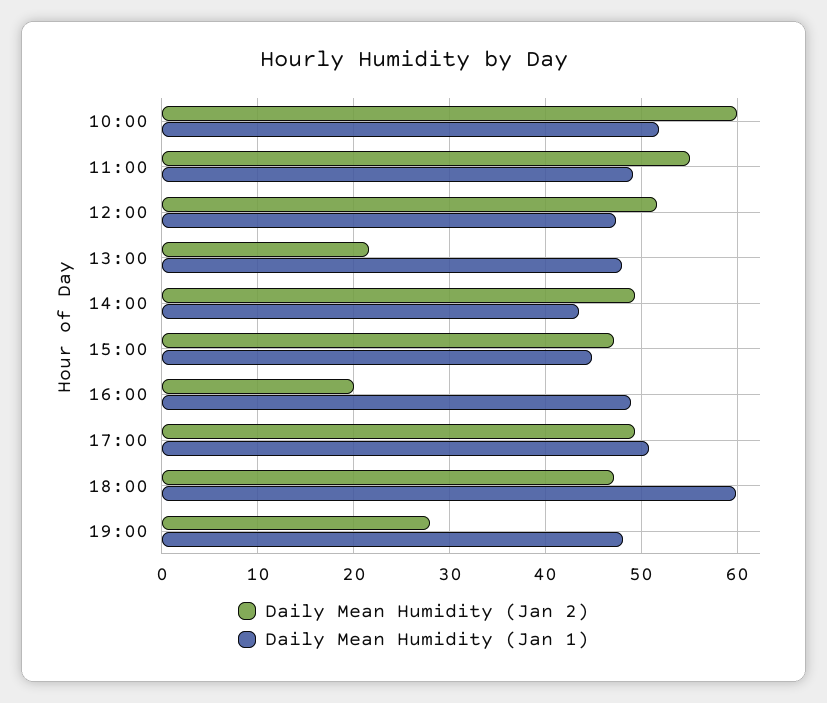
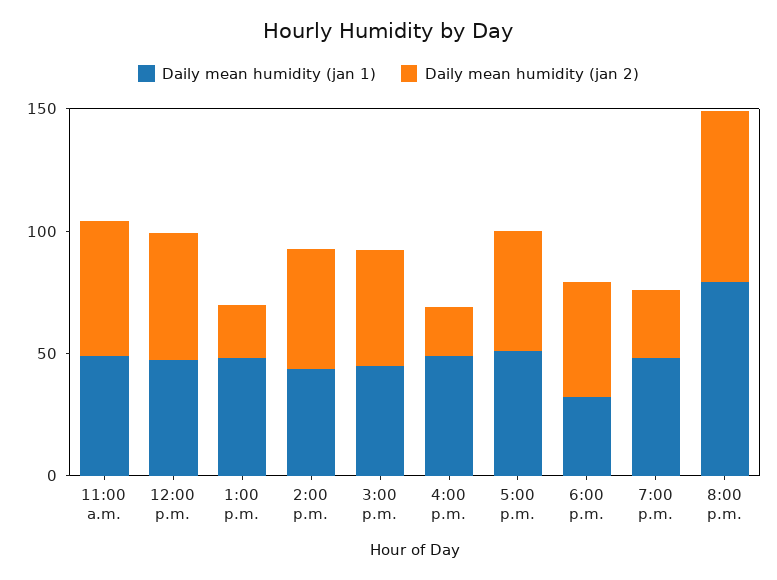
Daily Mean Humidity (Jan 2), 10:00: 60 -> none
Daily Mean Humidity (Jan 1), 10:00: 52 -> none
Daily Mean Humidity (Jan 1), 18:00: 60 -> 30
Daily Mean Humidity (Jan 1), 8:00 p.m.: none -> 80
Daily Mean Humidity (Jan 2), 8:00 p.m.: none -> 70

